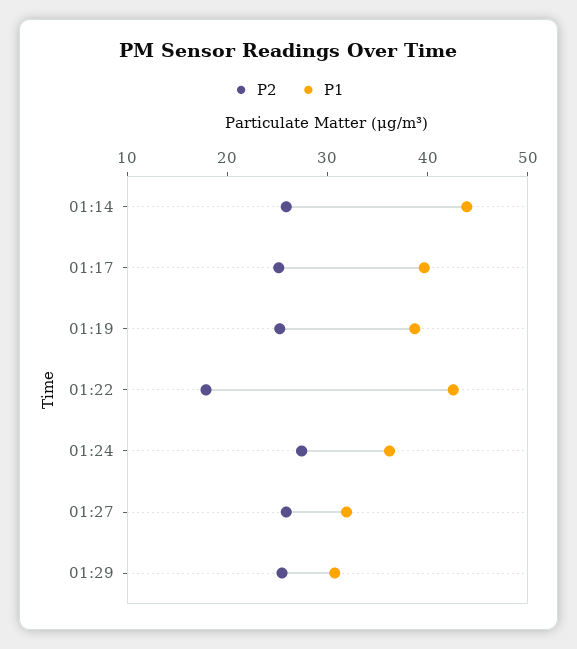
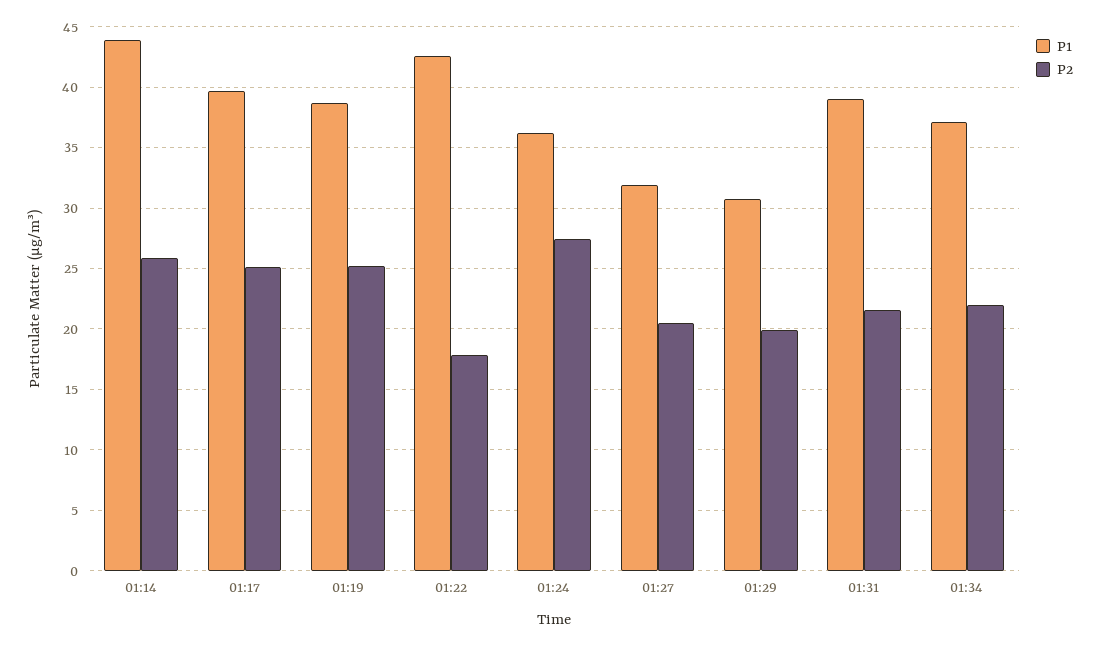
P2, 01:27: 26 -> 20.5
P2, 01:29: 26 -> 20
P1, 01:31: none -> 39
P2, 01:31: none -> 21.5
P1, 01:34: none -> 37
P2, 01:34: none -> 22

